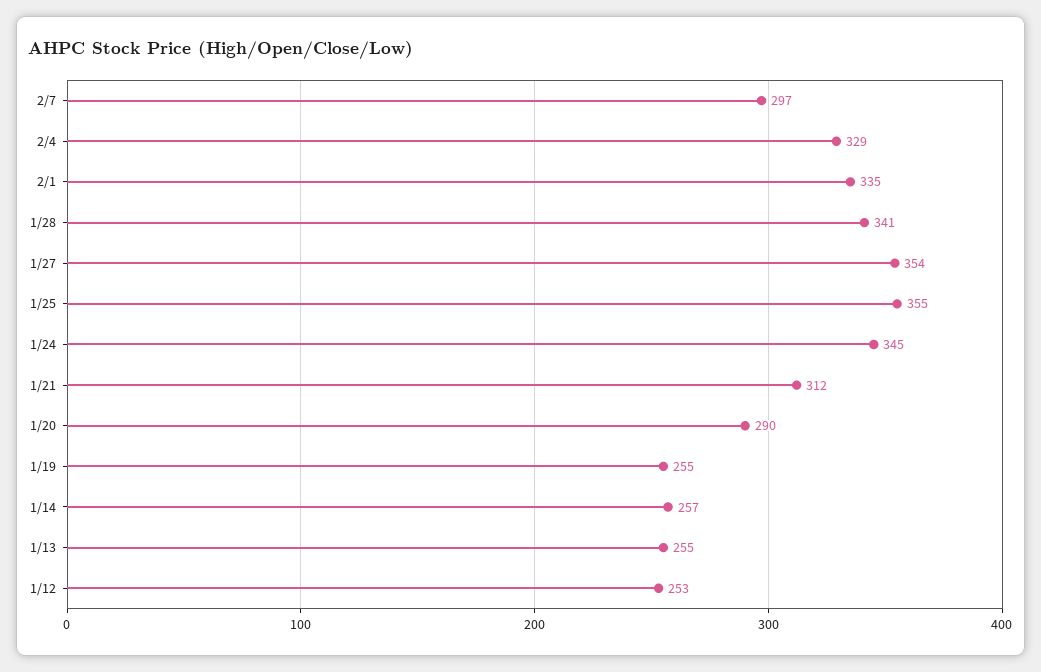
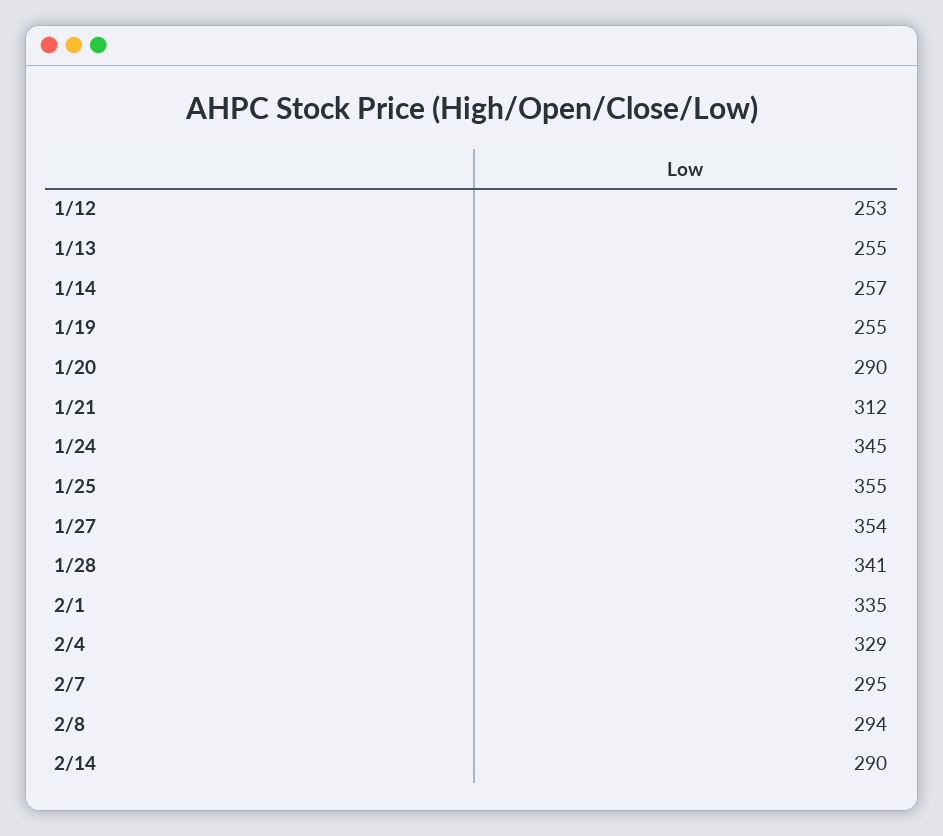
2/7: 297 -> 295
2/8: none -> 294
2/14: none -> 290

